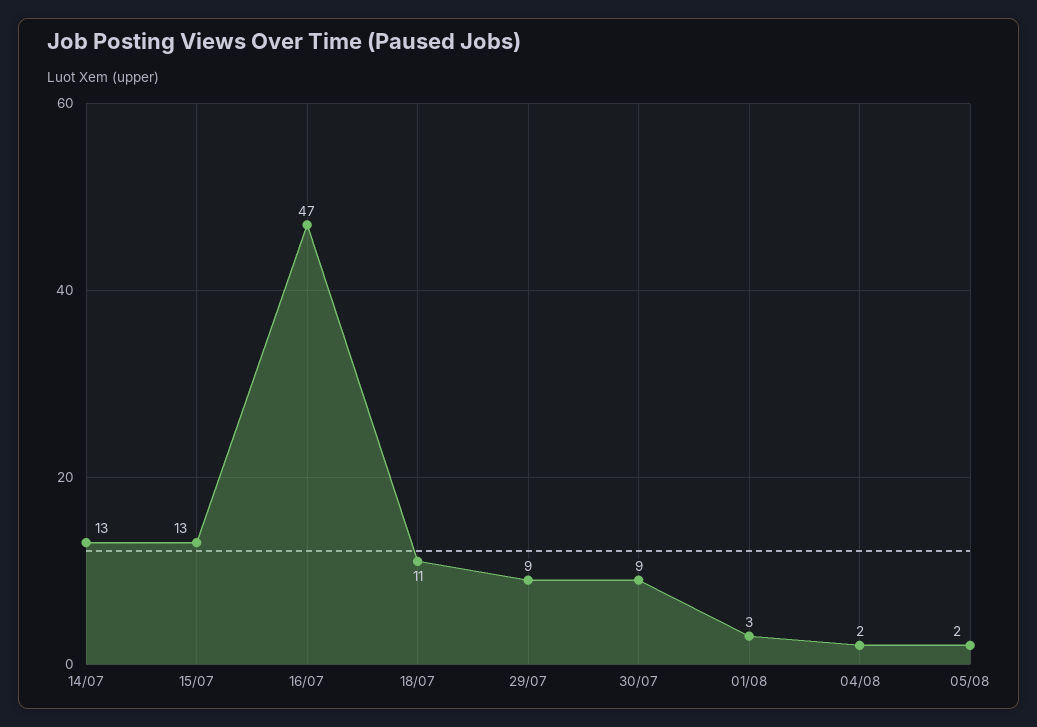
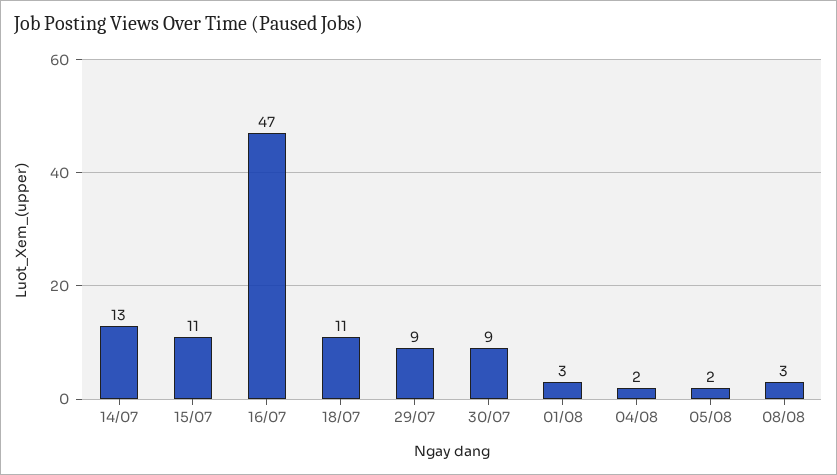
15/07: 13 -> 11
08/08: none -> 3

